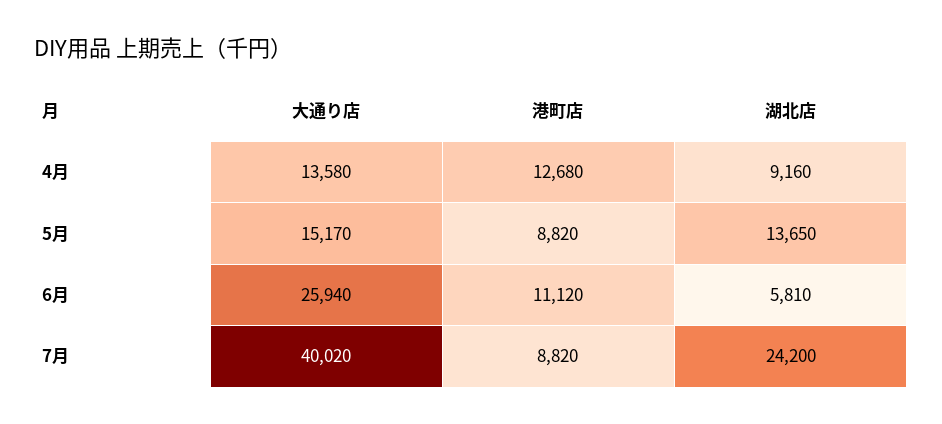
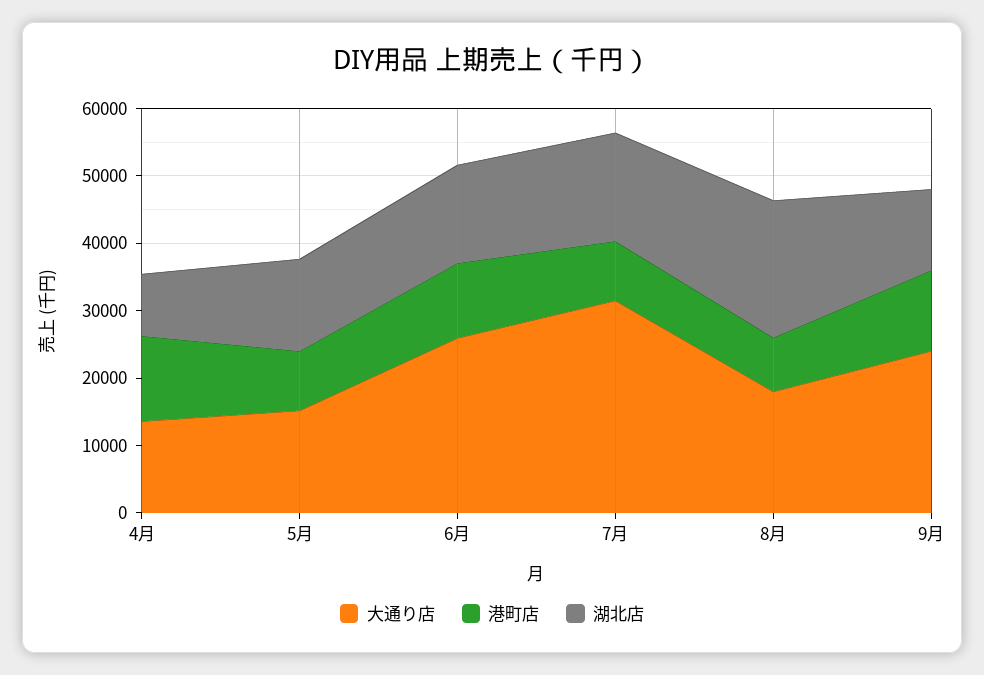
湖北店, 6月: 5810 -> 14000
大通り店, 7月: 40020 -> 32000
湖北店, 7月: 24200 -> 16000
大通り店, 8月: none -> 18000
港町店, 8月: none -> 8000
湖北店, 8月: none -> 20000
大通り店, 9月: none -> 24000
港町店, 9月: none -> 12000
湖北店, 9月: none -> 12000

